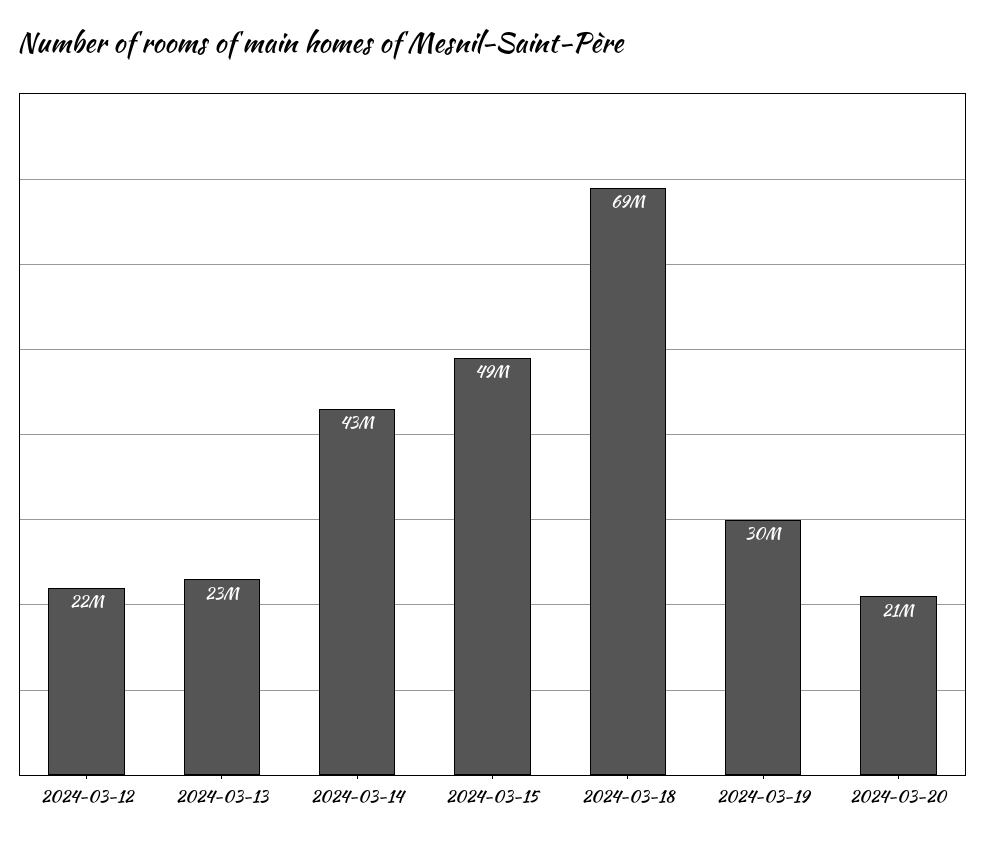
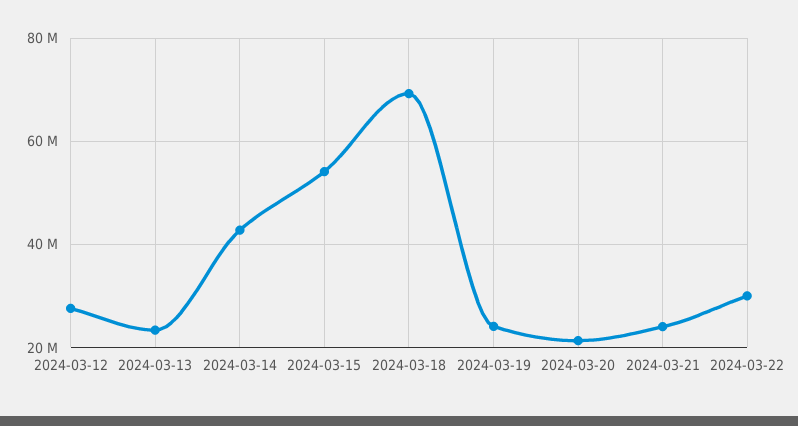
2024-03-12: 22000000 -> 28000000
2024-03-15: 49000000 -> 54000000
2024-03-19: 30000000 -> 24000000
2024-03-21: none -> 24000000
2024-03-22: none -> 30000000

